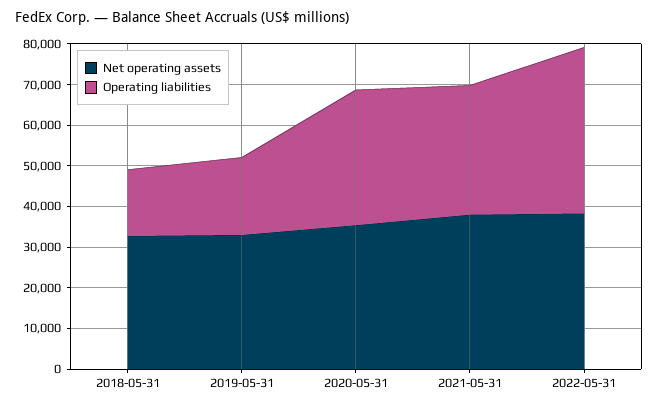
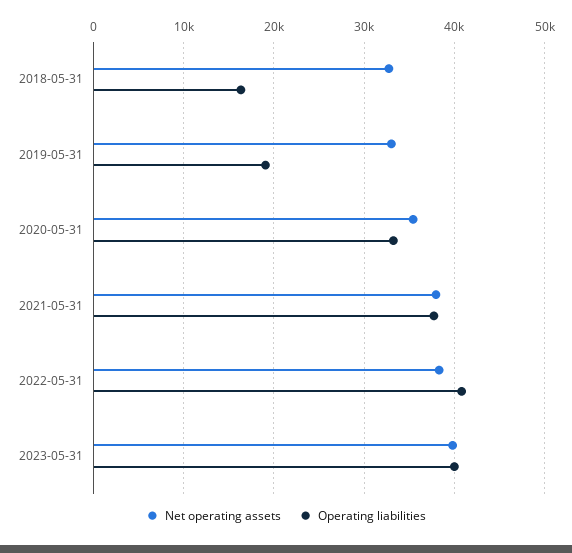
Operating liabilities, 2021-05-31: 32000 -> 38000
Net operating assets, 2023-05-31: none -> 40000
Operating liabilities, 2023-05-31: none -> 40000

